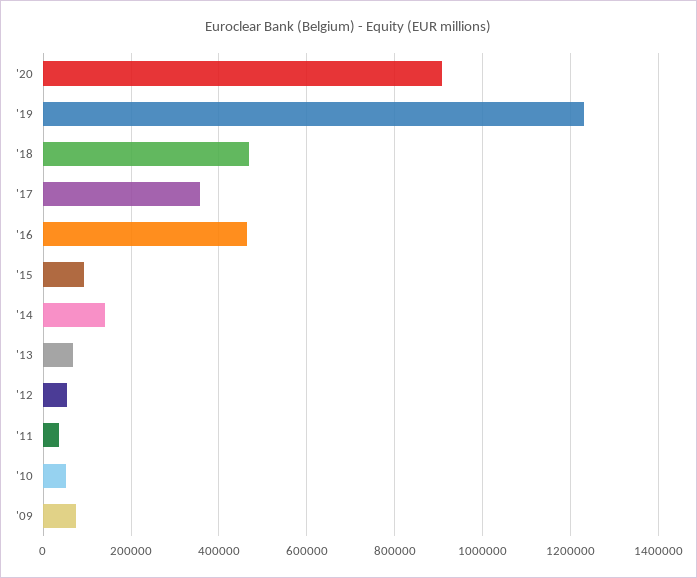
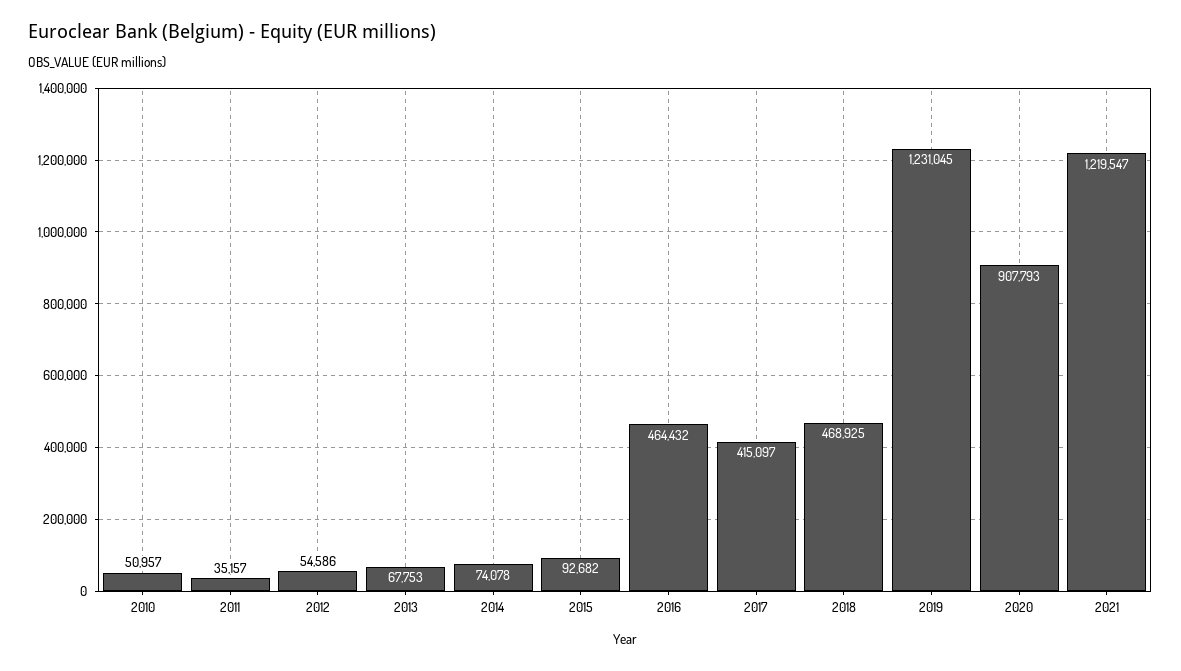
'17: 360000 -> 415097
'14: 140000 -> 74078
'09: 80000 -> none
2021: none -> 1219547

